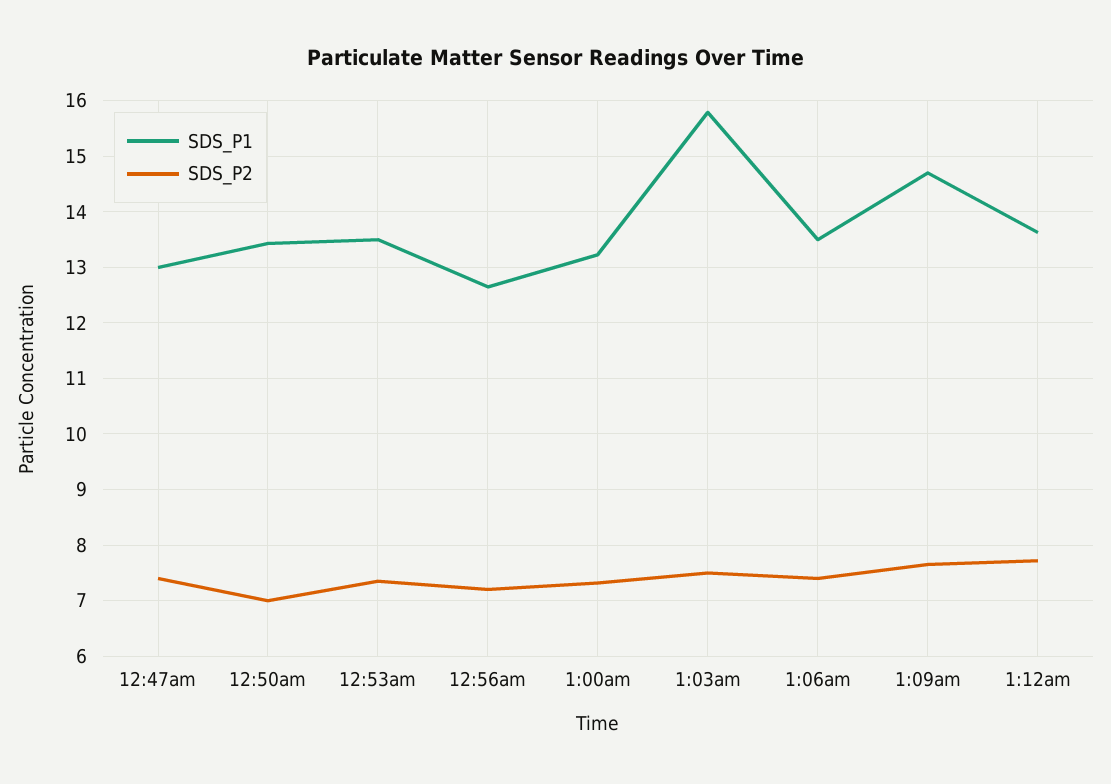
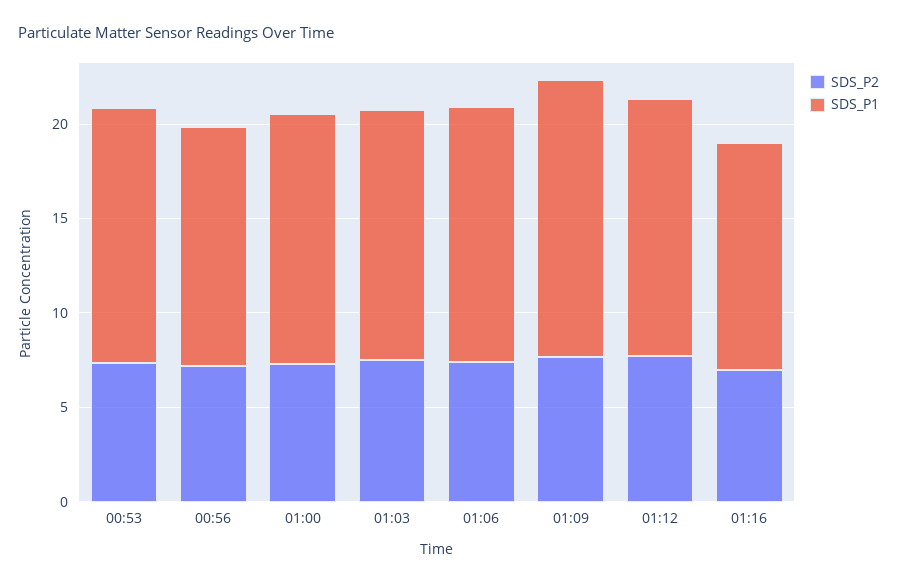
SDS_P1, 12:47am: 13 -> none
SDS_P2, 12:47am: 7.4 -> none
SDS_P1, 12:50am: 13.4 -> none
SDS_P2, 12:50am: 7 -> none
SDS_P1, 1:03am: 15.8 -> 13
SDS_P2, 01:16: none -> 7
SDS_P1, 01:16: none -> 12

